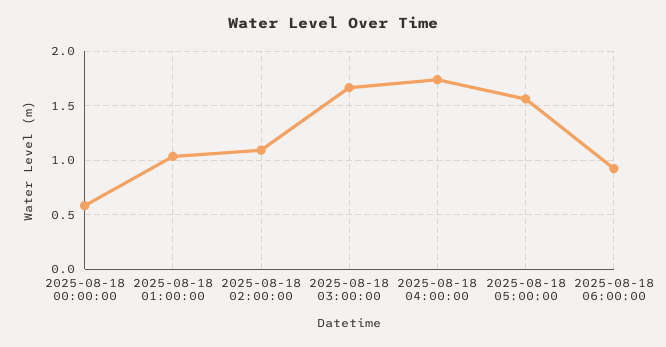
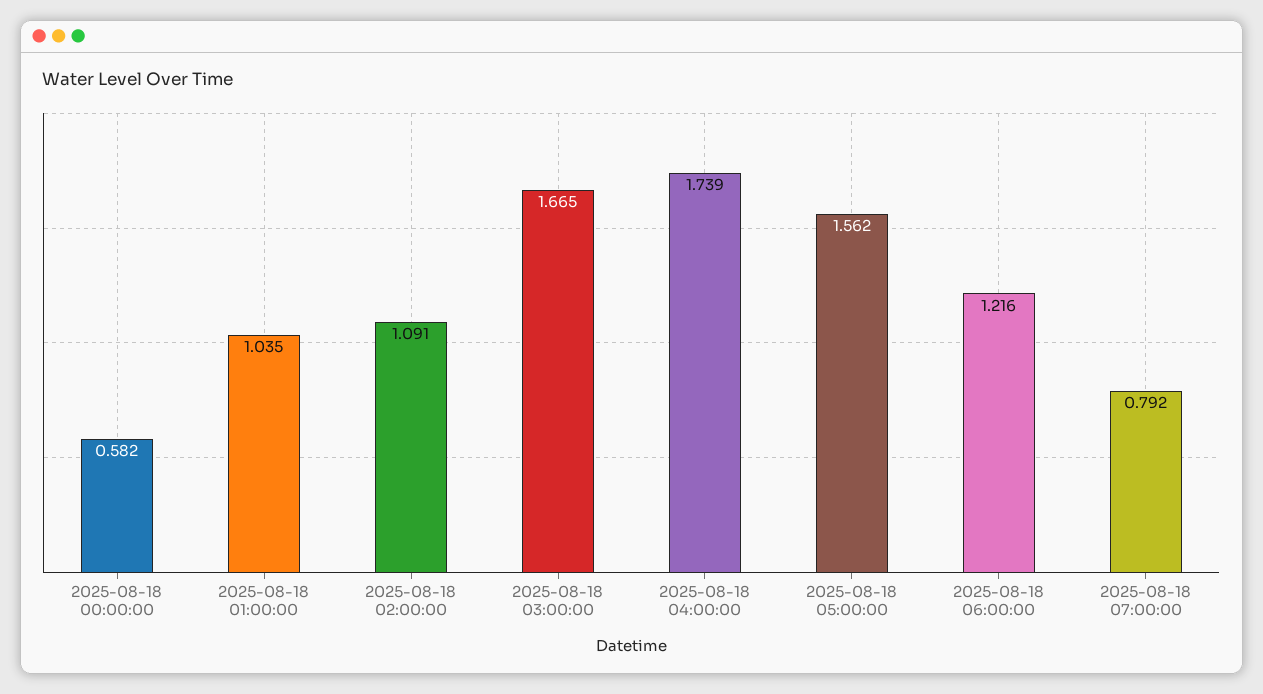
2025-08-18 06:00:00: 0.9 -> 1.216
2025-08-18 07:00:00: none -> 0.792

